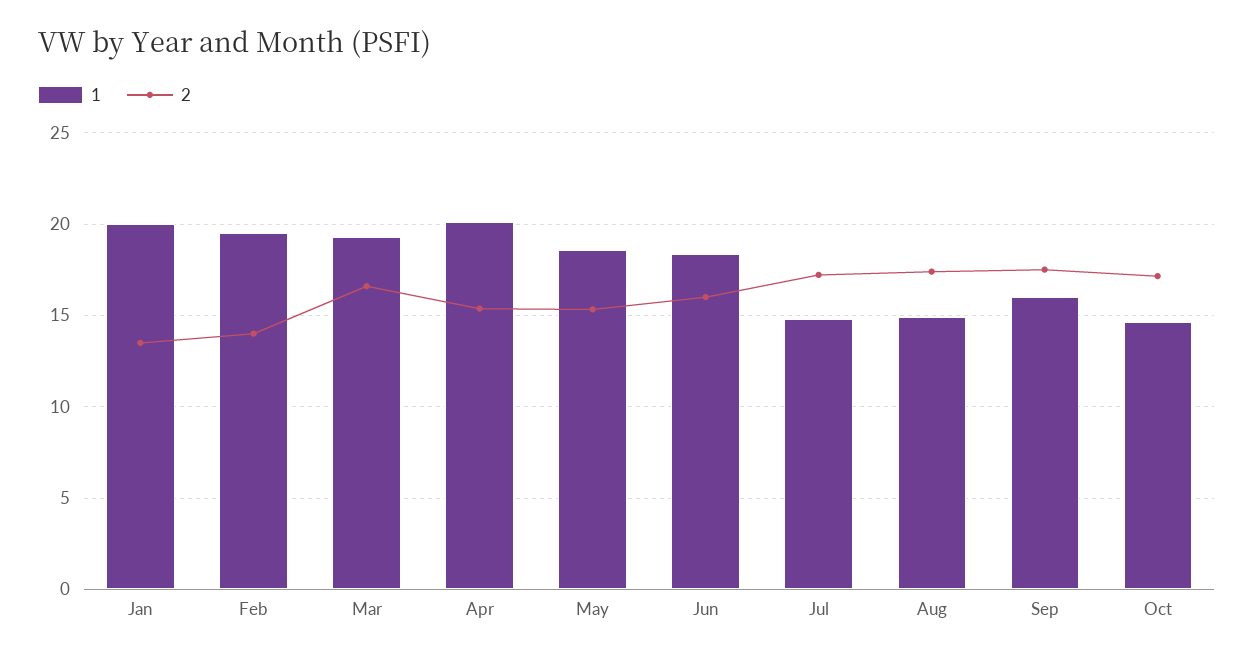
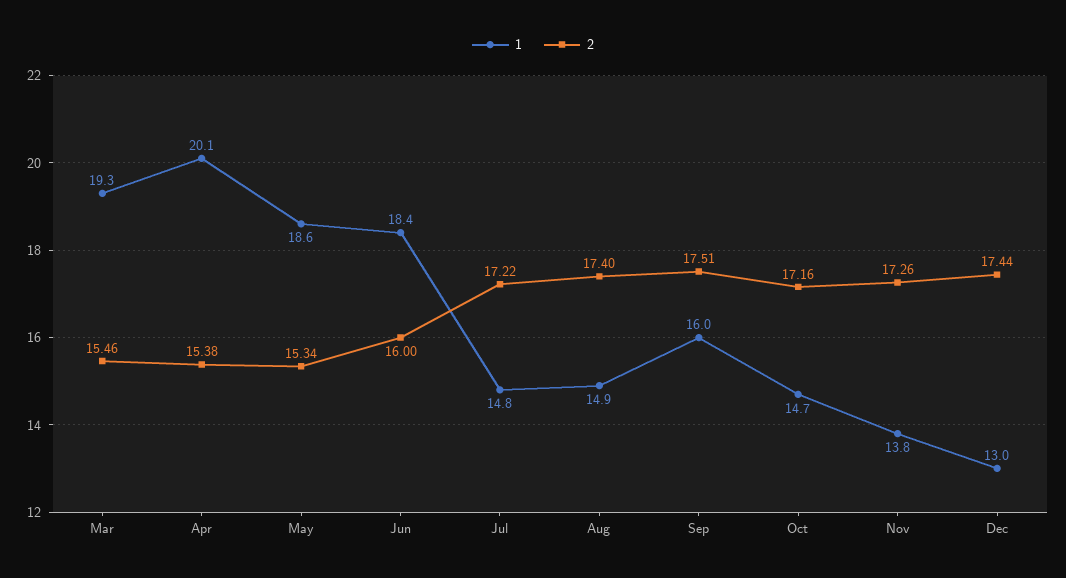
1, Jan: 20 -> none
2, Jan: 13.5 -> none
1, Feb: 19.5 -> none
2, Feb: 14 -> none
2, Mar: 16.5 -> 15.46
1, Nov: none -> 13.8
2, Nov: none -> 17.26
1, Dec: none -> 13
2, Dec: none -> 17.44

